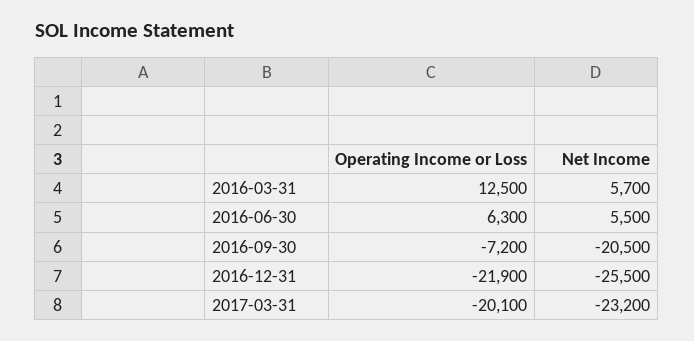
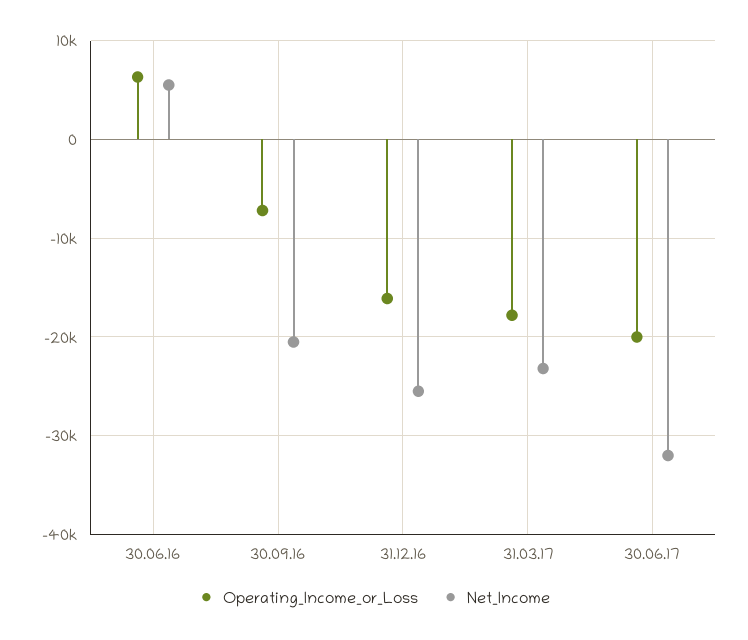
Operating Income or Loss, 2016-03-31: 12500 -> none
Net Income, 2016-03-31: 5700 -> none
Operating Income or Loss, 2016-12-31: -21900 -> -16000
Operating Income or Loss, 2017-03-31: -20100 -> -18000
Operating Income or Loss, 30.06.17: none -> -20000
Net Income, 30.06.17: none -> -32000

